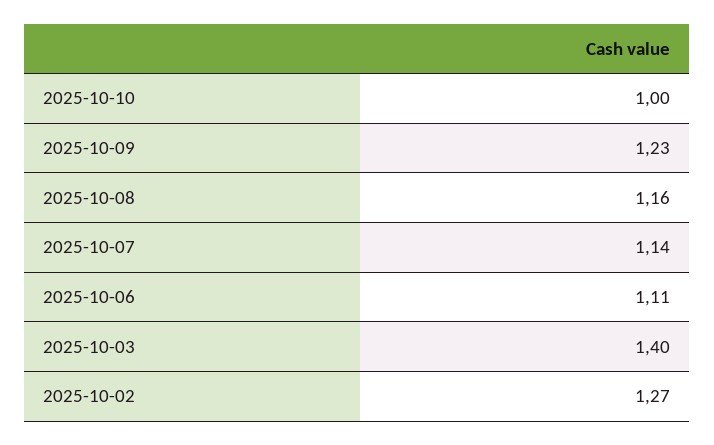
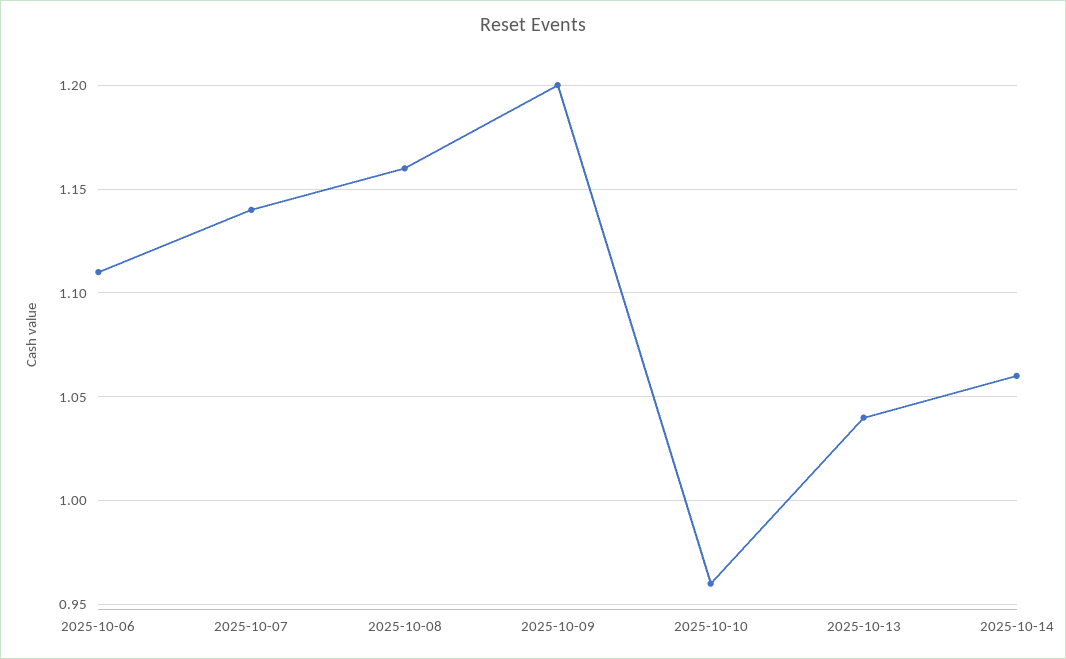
2025-10-10: 1 -> 0.96
2025-10-09: 1.23 -> 1.2
2025-10-03: 1.4 -> none
2025-10-02: 1.27 -> none
2025-10-13: none -> 1.04
2025-10-14: none -> 1.06

